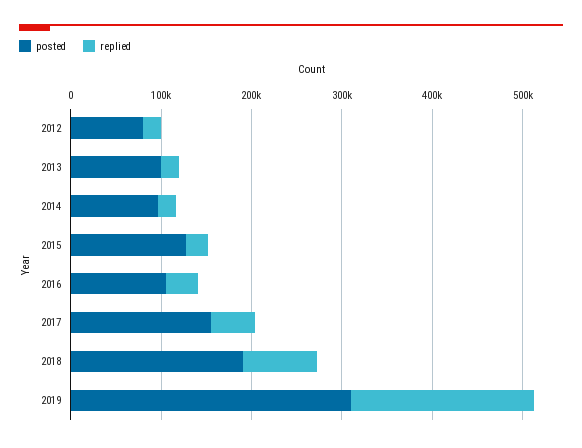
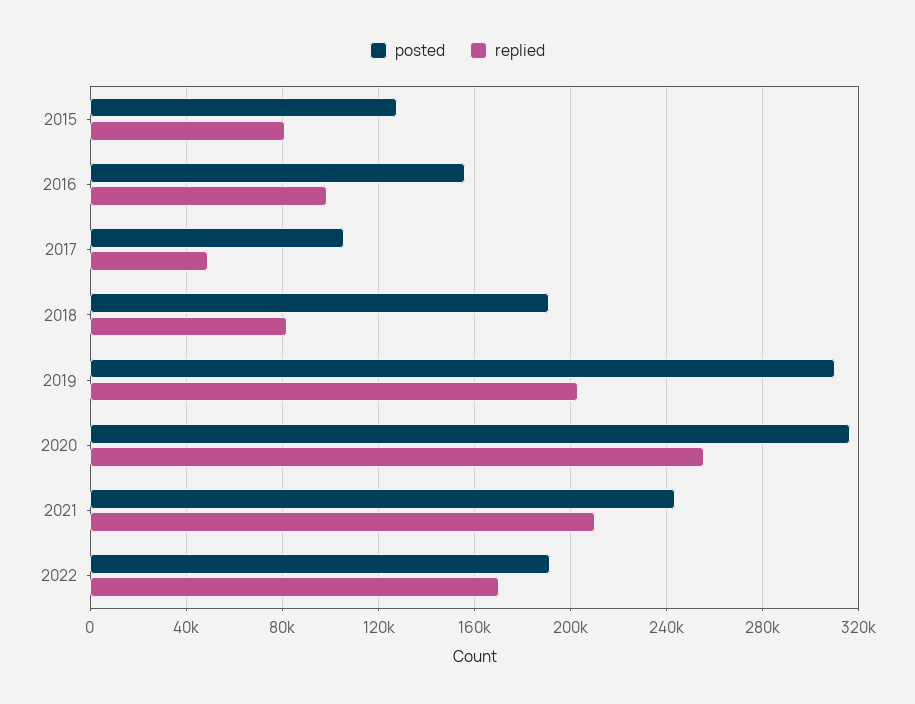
posted, 2012: 80000 -> none
replied, 2012: 20000 -> none
posted, 2013: 100000 -> none
replied, 2013: 20000 -> none
posted, 2014: 100000 -> none
replied, 2014: 20000 -> none
replied, 2015: 20000 -> 80000
posted, 2016: 100000 -> 155000
replied, 2016: 40000 -> 100000
posted, 2017: 160000 -> 105000
posted, 2020: none -> 315000
replied, 2020: none -> 255000
posted, 2021: none -> 245000
replied, 2021: none -> 210000
posted, 2022: none -> 190000
replied, 2022: none -> 170000

